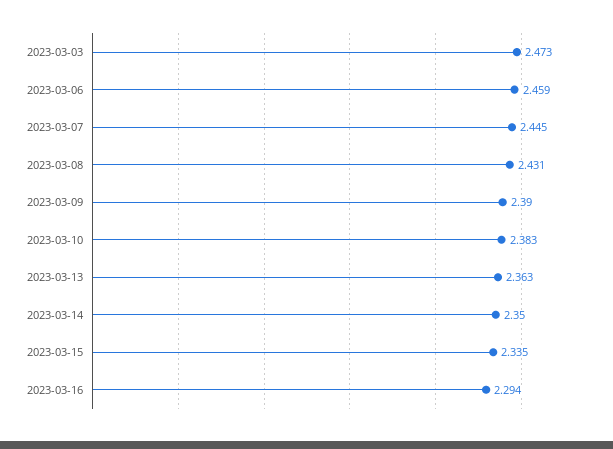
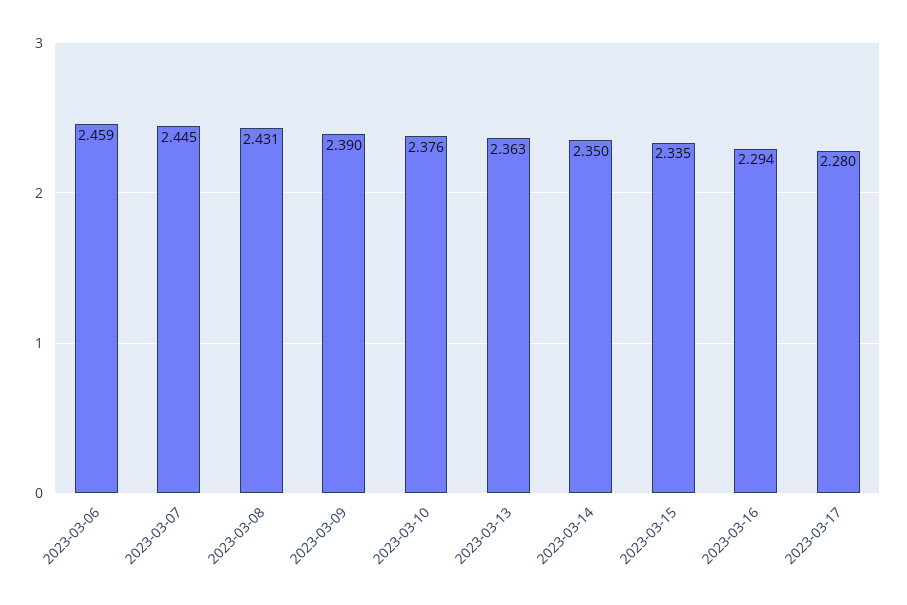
2023-03-03: 2.473 -> none
2023-03-10: 2.383 -> 2.376
2023-03-17: none -> 2.28

